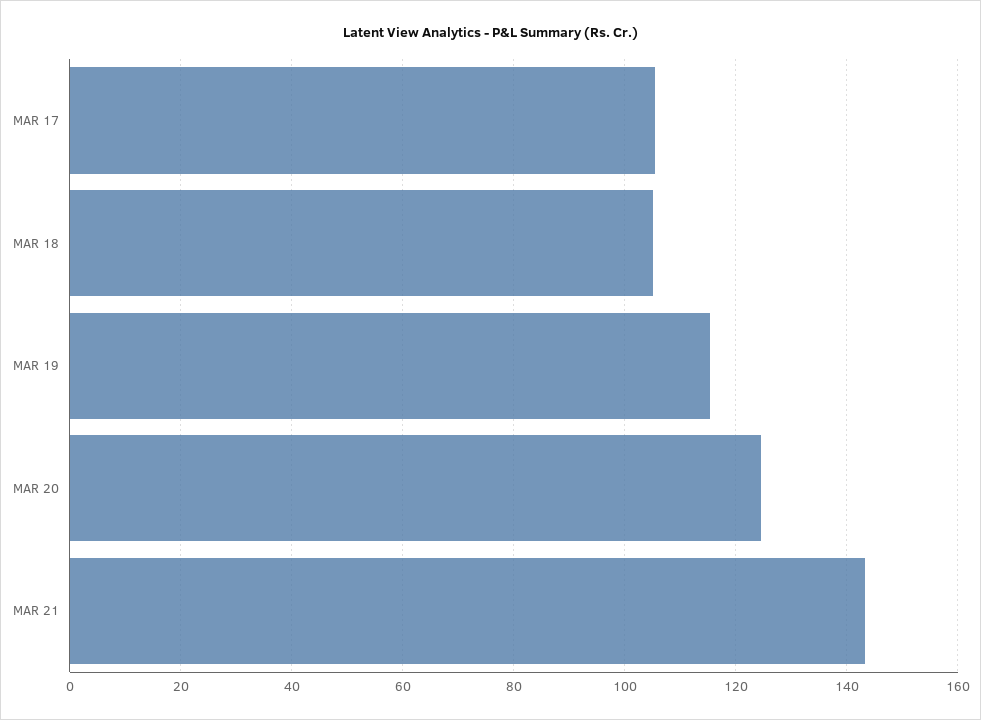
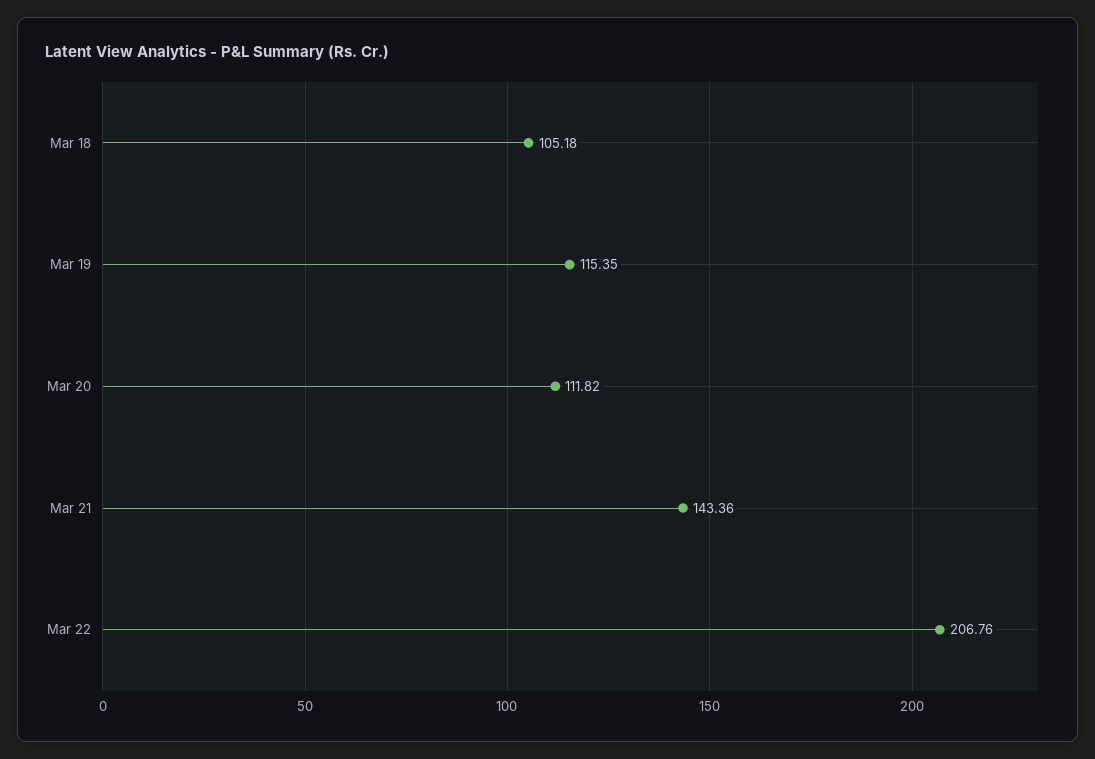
MAR 17: 106 -> none
MAR 20: 124 -> 111.82
Mar 22: none -> 206.76

